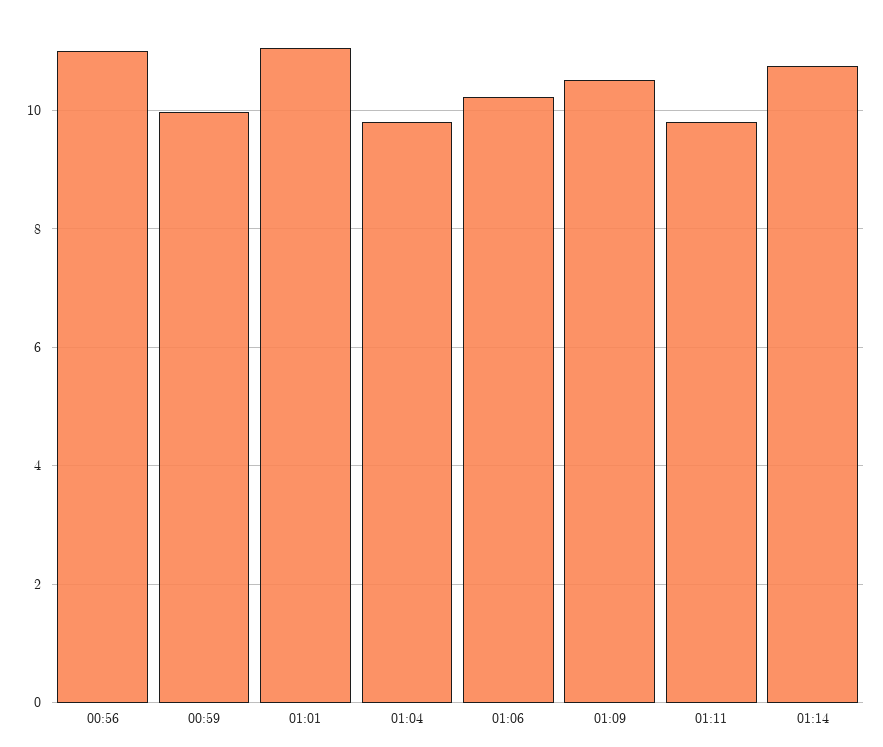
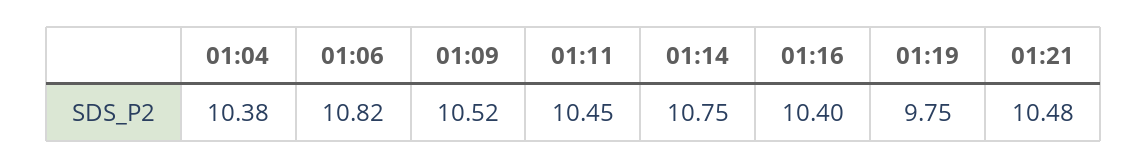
00:56: 11 -> none
00:59: 10 -> none
01:01: 11 -> none
01:04: 9.8 -> 10.38
01:06: 10.2 -> 10.82
01:11: 9.8 -> 10.45
01:16: none -> 10.4
01:19: none -> 9.75
01:21: none -> 10.48

